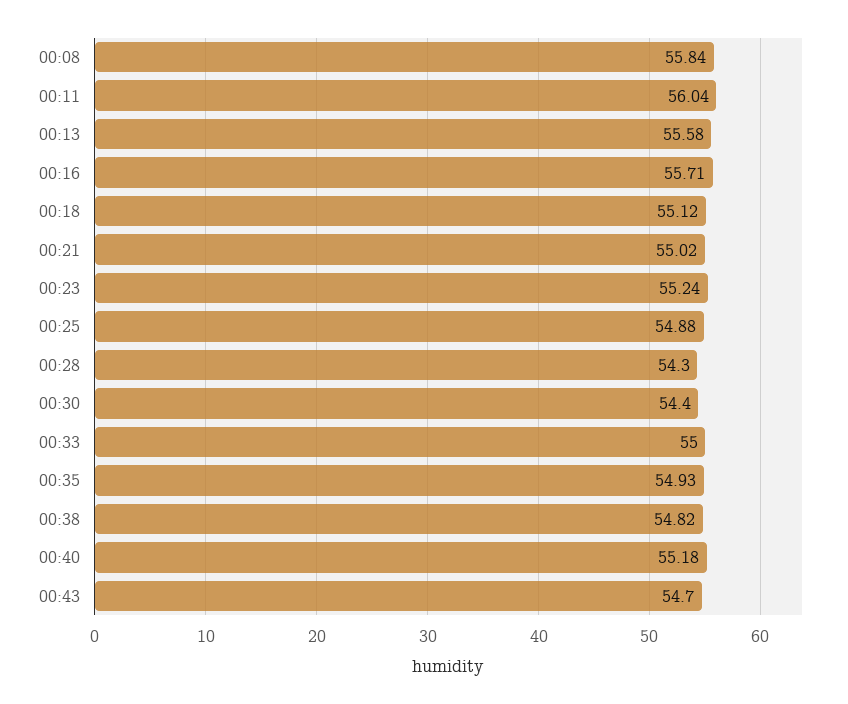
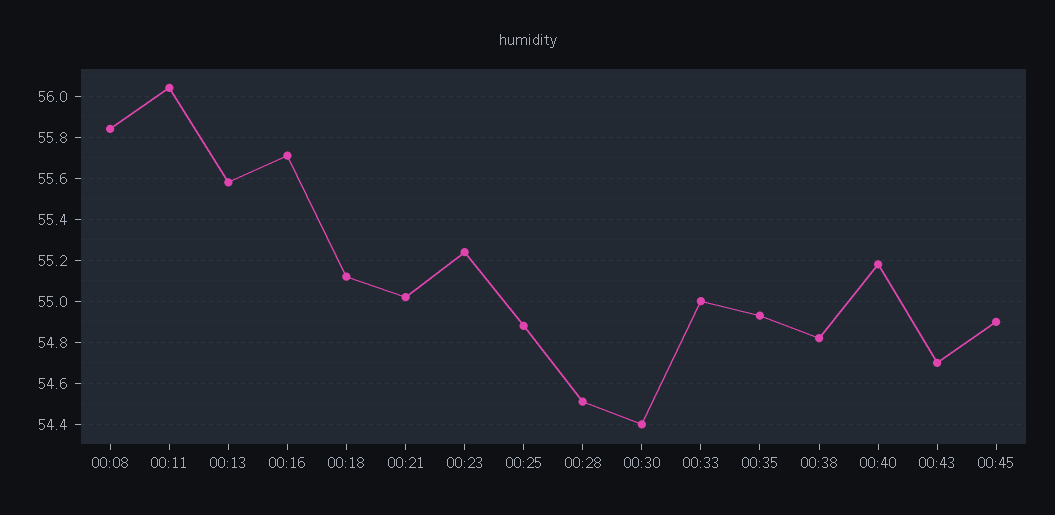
00:28: 54.3 -> 54.5
00:45: none -> 54.9

